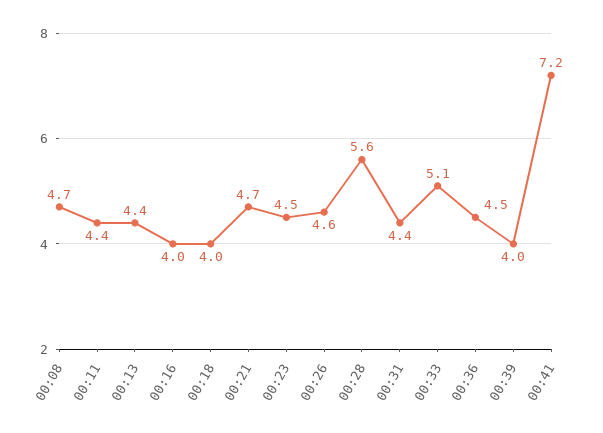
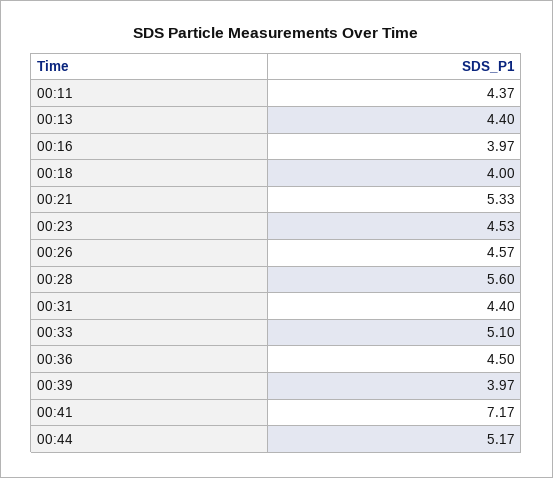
00:08: 4.7 -> none
00:21: 4.7 -> 5.33
00:44: none -> 5.17

